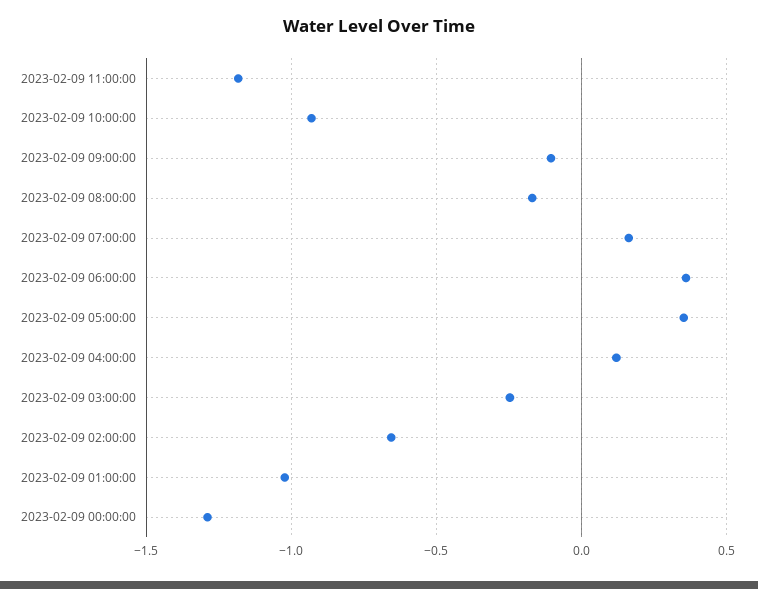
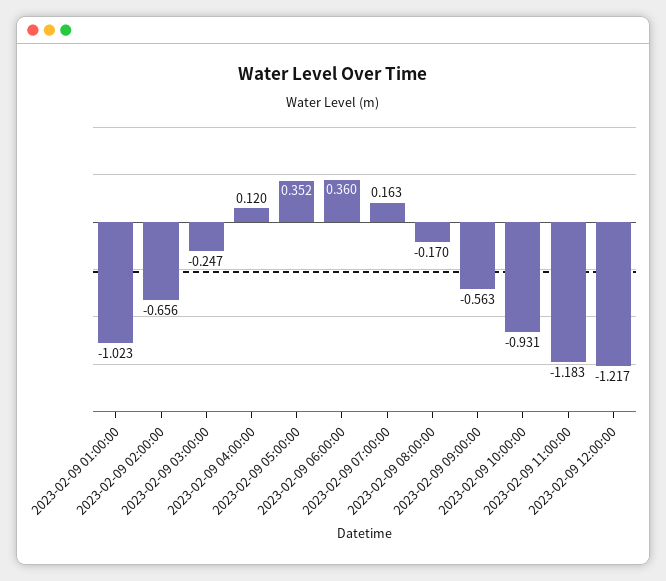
2023-02-09 09:00:00: -0.1 -> -0.563
2023-02-09 00:00:00: -1.3 -> none
2023-02-09 12:00:00: none -> -1.217

